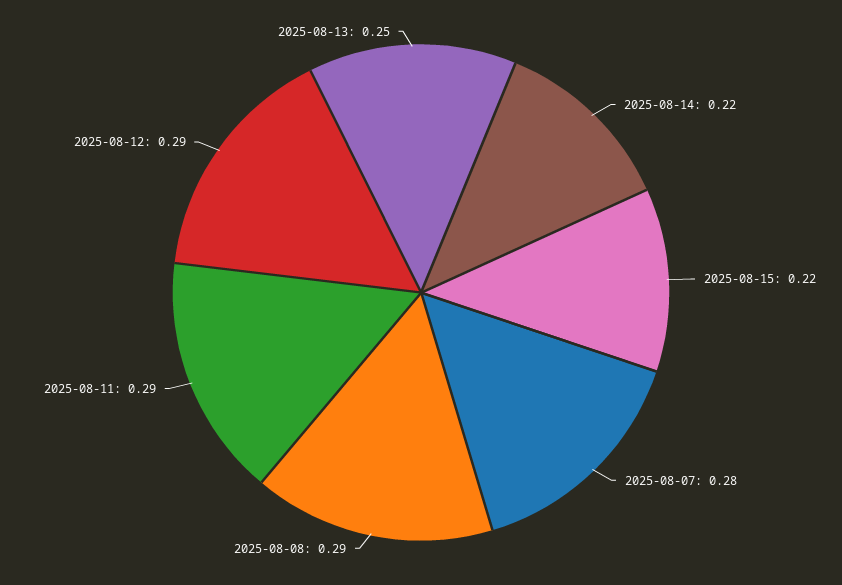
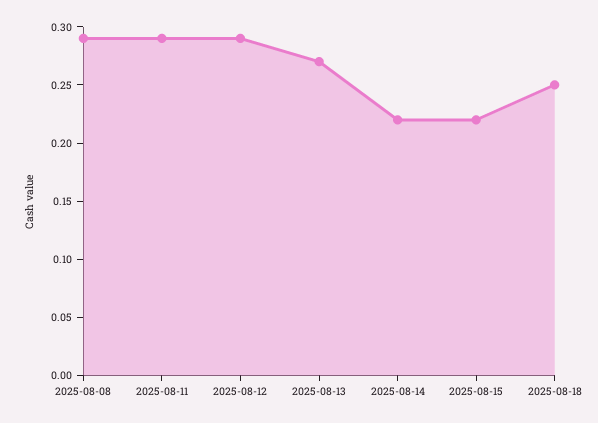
2025-08-07: 0.28 -> none
2025-08-13: 0.25 -> 0.27
2025-08-18: none -> 0.25

